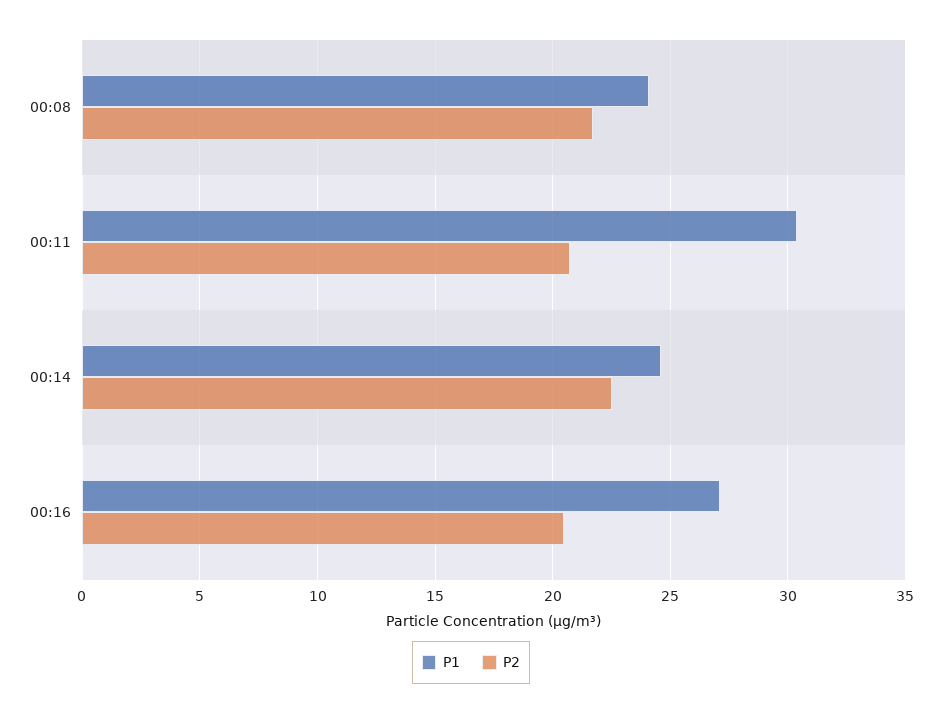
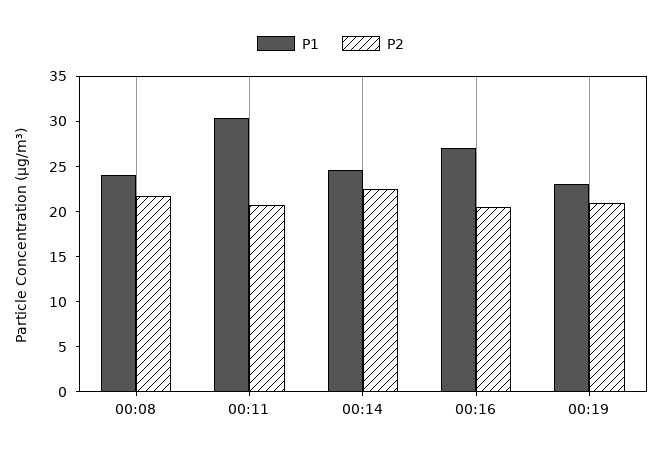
P1, 00:19: none -> 23
P2, 00:19: none -> 21

